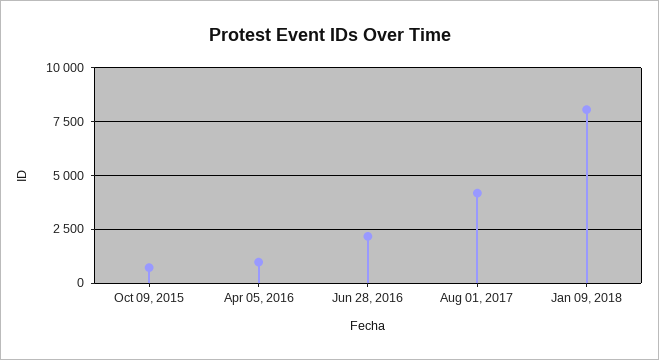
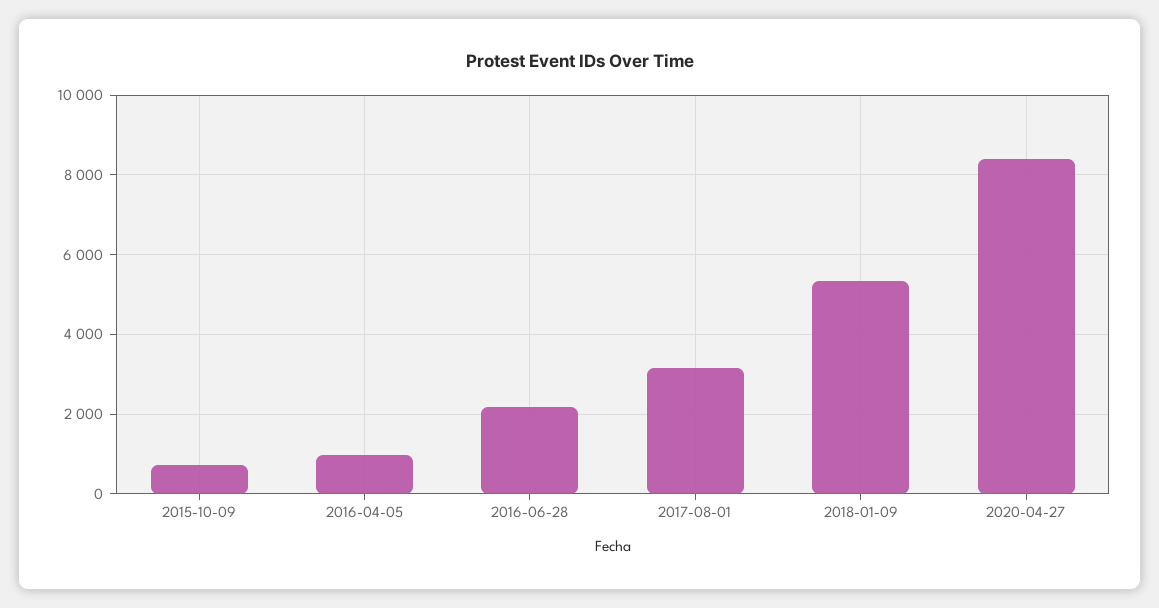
Aug 01, 2017: 4000 -> 3200
Jan 09, 2018: 8000 -> 5400
2020-04-27: none -> 8400

